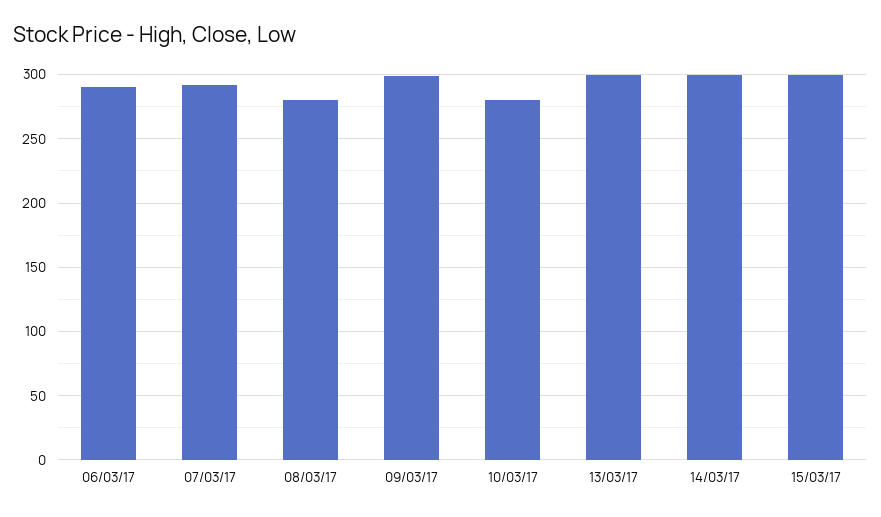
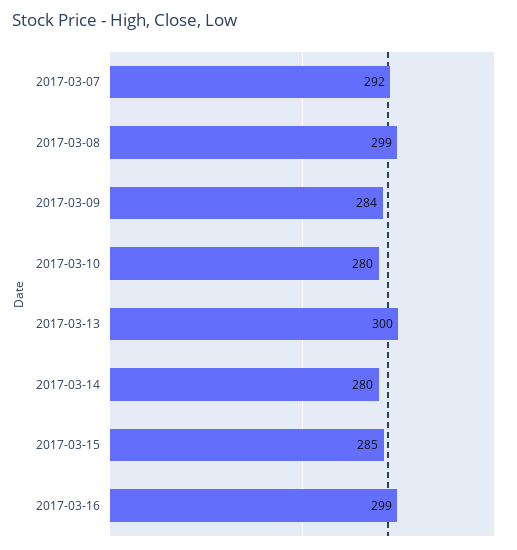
06/03/17: 290 -> none
08/03/17: 280 -> 299
09/03/17: 300 -> 284
14/03/17: 300 -> 280
15/03/17: 300 -> 285
2017-03-16: none -> 299

